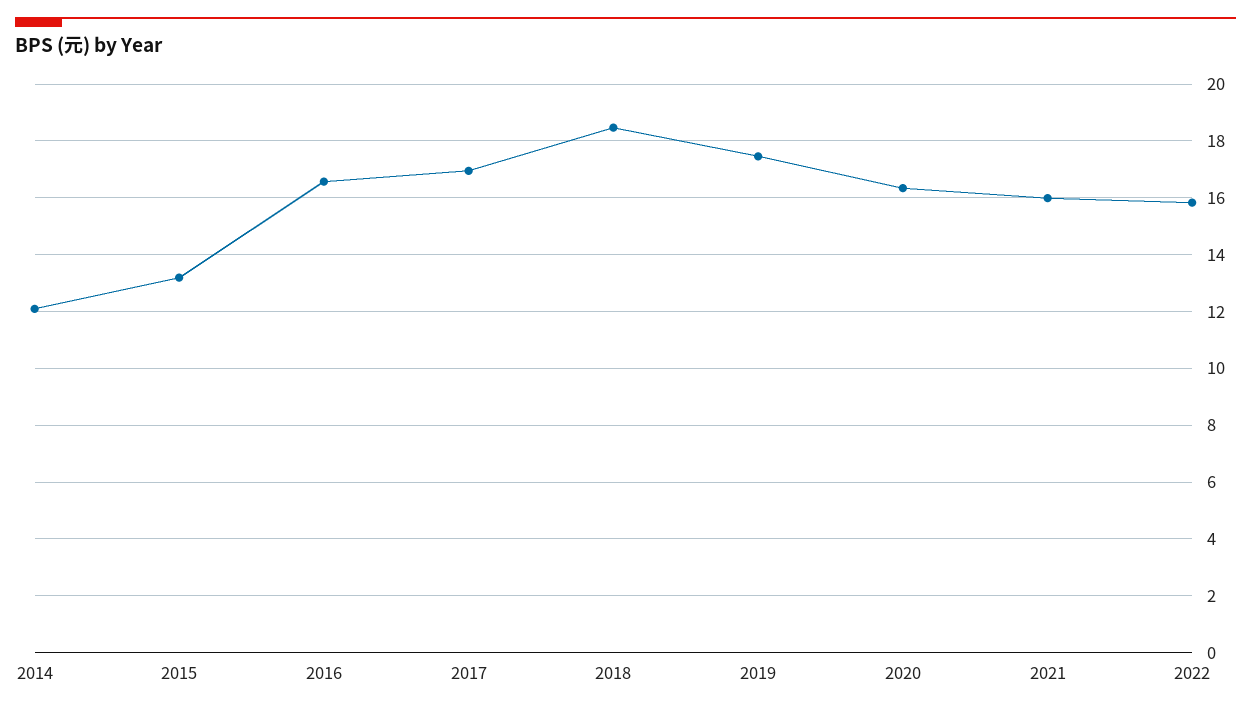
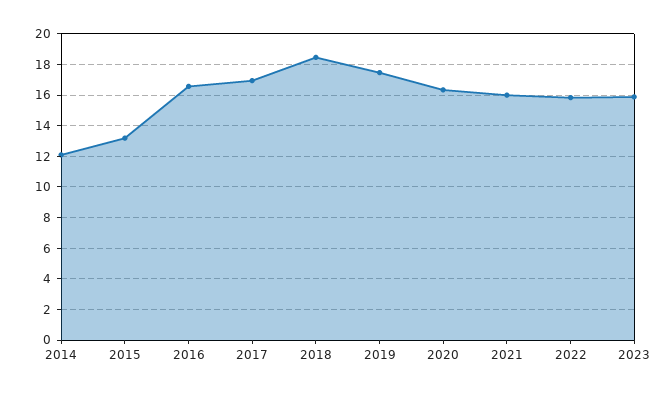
2023: none -> 16

